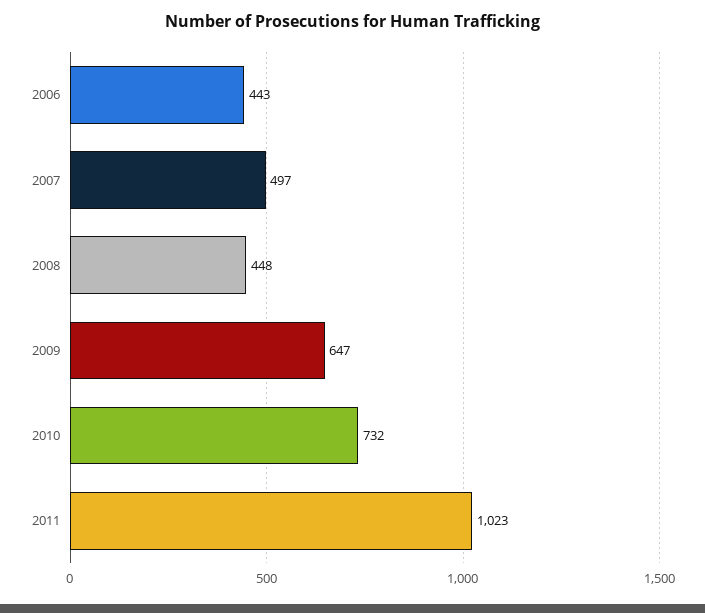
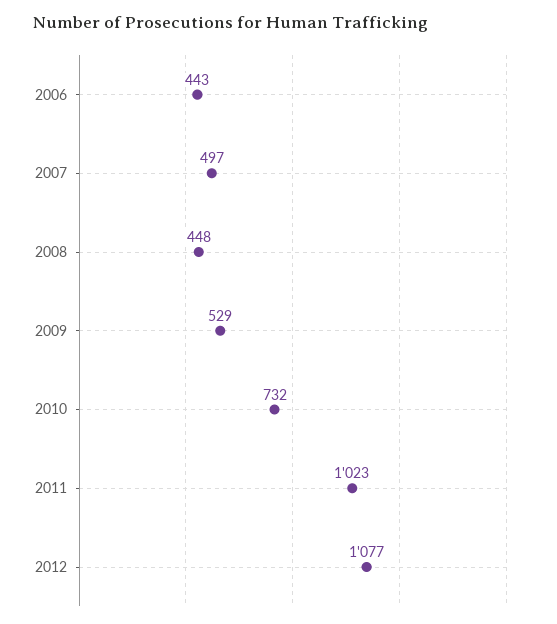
2009: 647 -> 529
2012: none -> 1077

